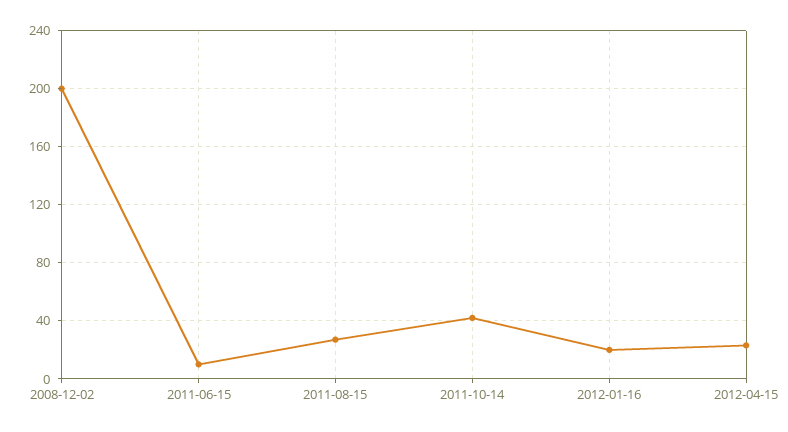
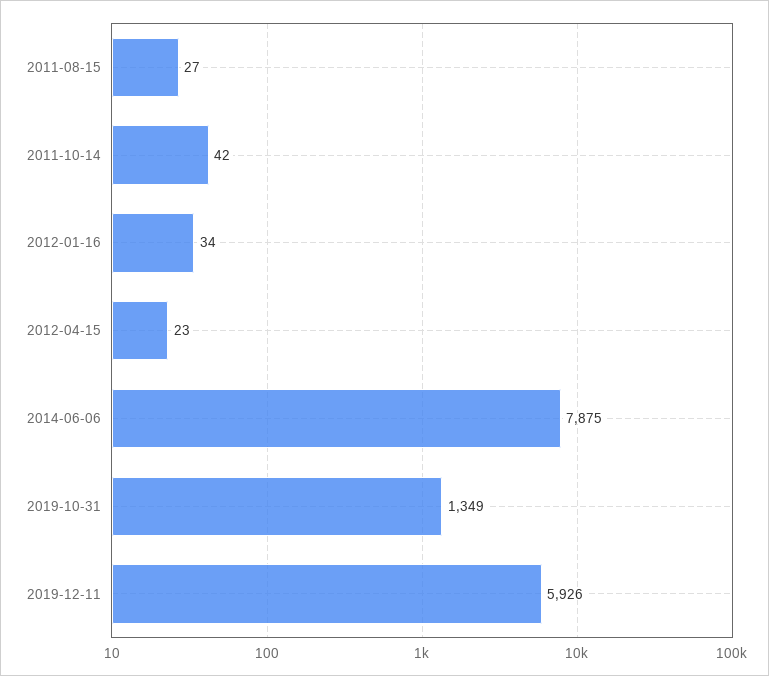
2008-12-02: 200 -> none
2011-06-15: 10 -> none
2012-01-16: 20 -> 34
2014-06-06: none -> 7875
2019-10-31: none -> 1349
2019-12-11: none -> 5926

